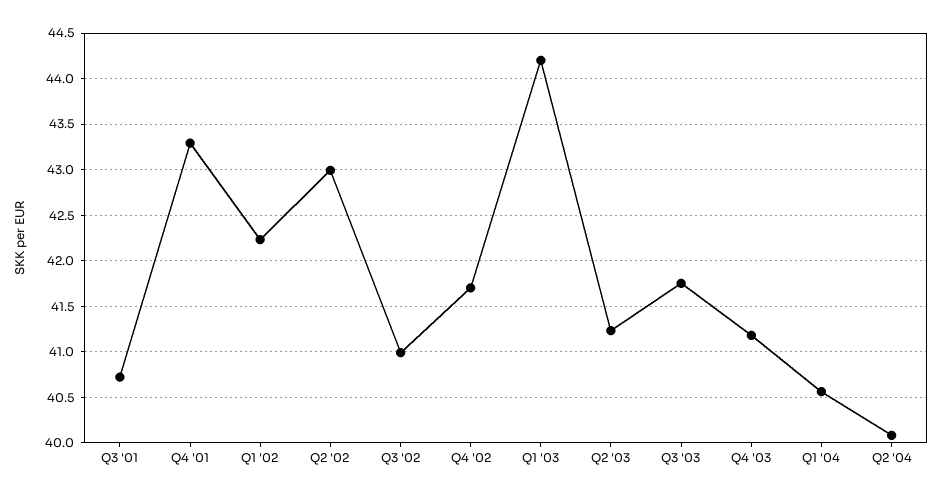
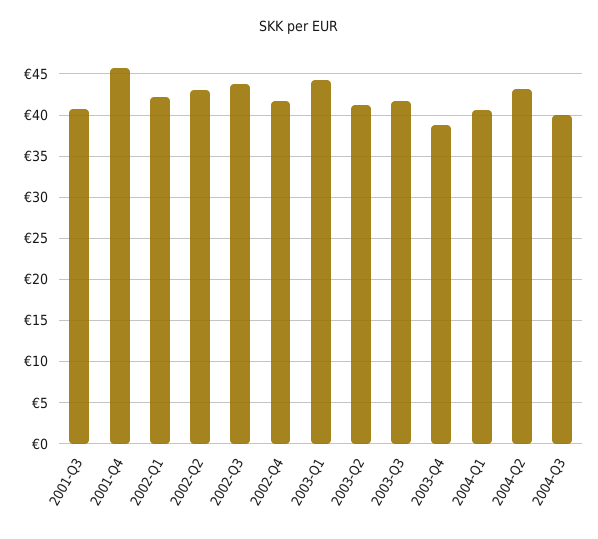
Q4 '01: 43.3 -> 46
Q3 '02: 41 -> 44
Q4 '03: 41.2 -> 39
Q2 '04: 40.1 -> 43
2004-Q3: none -> 40

